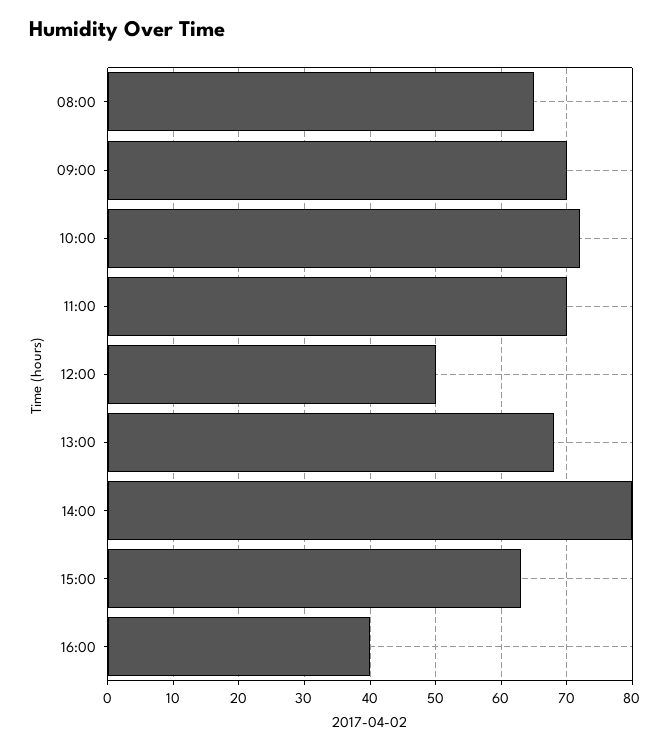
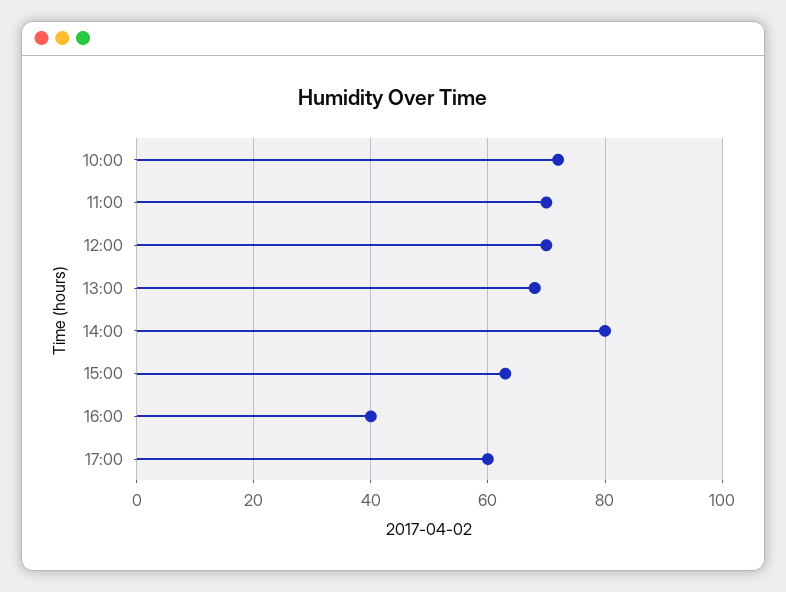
08:00: 65 -> none
09:00: 70 -> none
12:00: 50 -> 70
17:00: none -> 60

